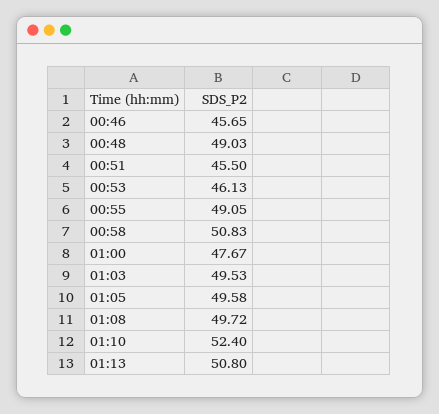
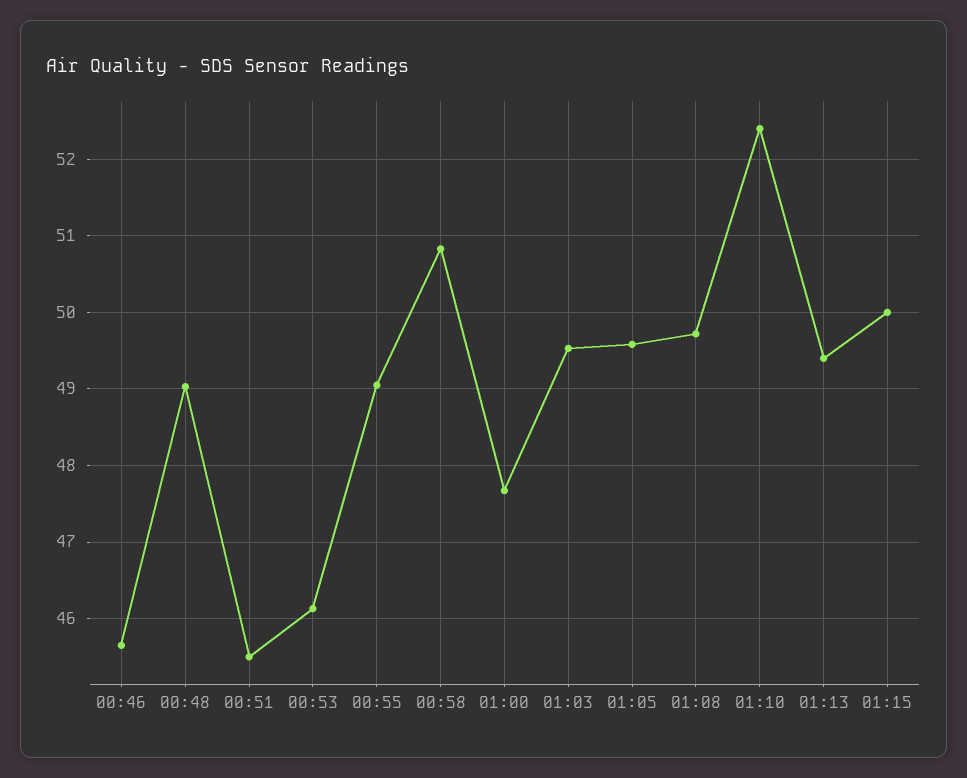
01:13: 50.8 -> 49.4
01:15: none -> 50

